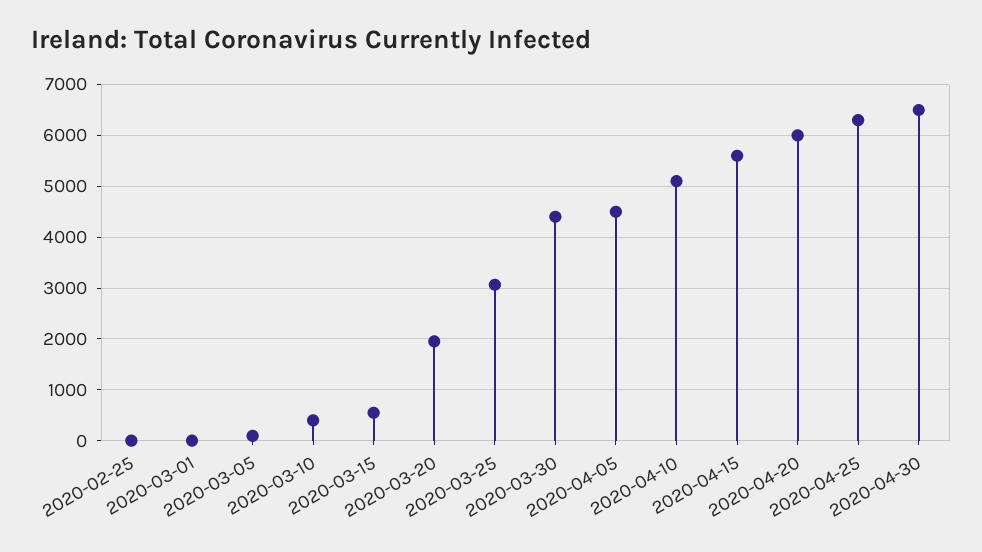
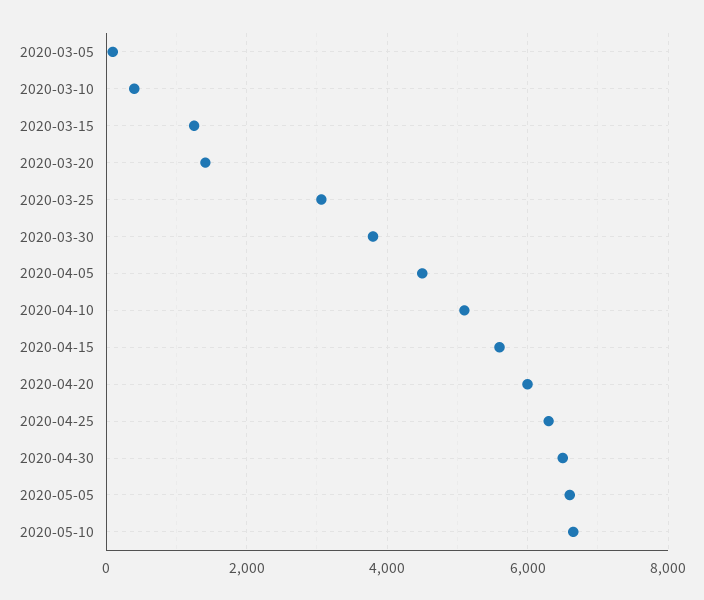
2020-02-25: 0 -> none
2020-03-01: 0 -> none
2020-03-15: 600 -> 1200
2020-03-20: 2000 -> 1400
2020-03-30: 4400 -> 3800
2020-05-05: none -> 6600
2020-05-10: none -> 6600

